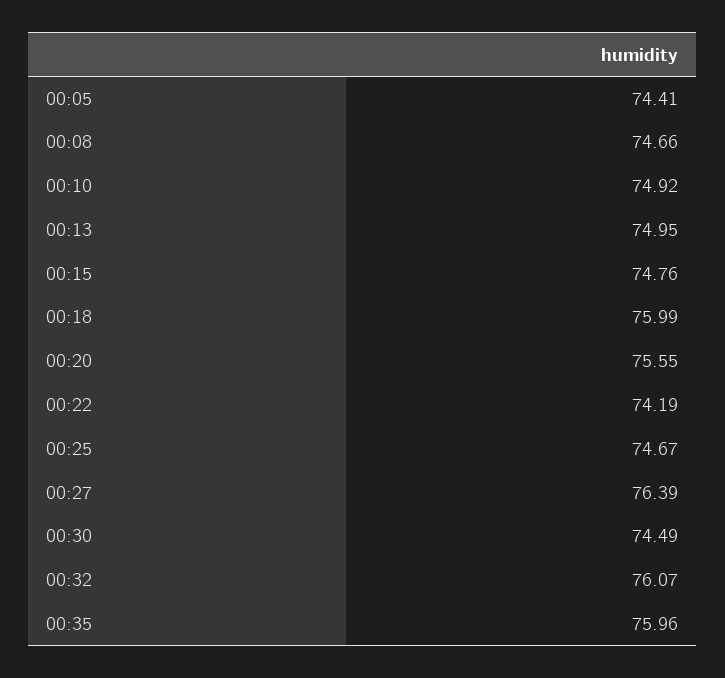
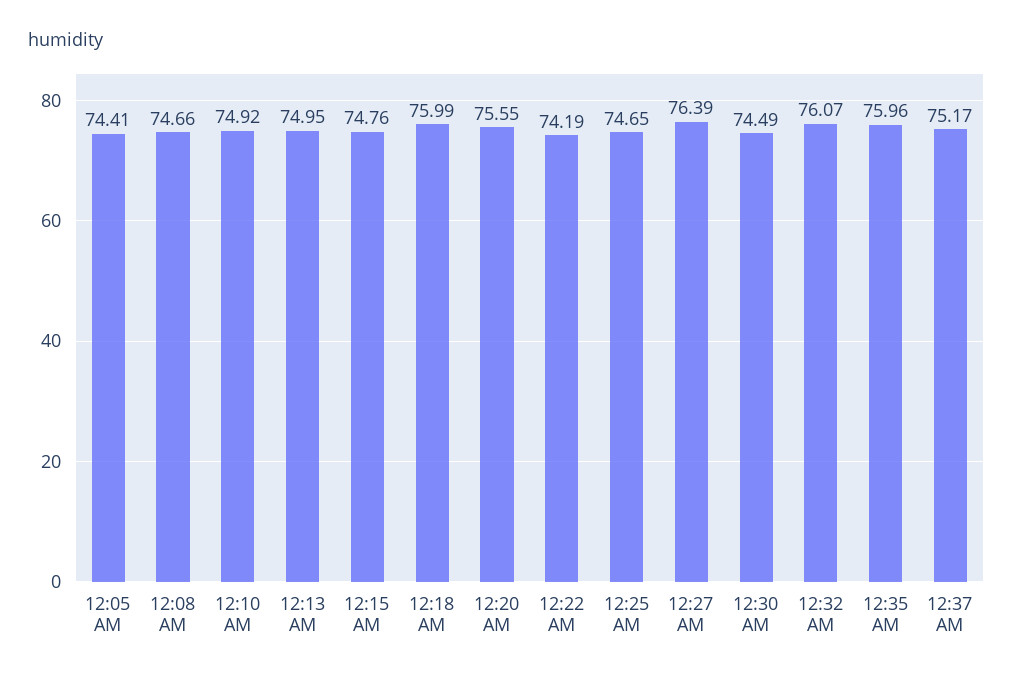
00:25: 74.67 -> 74.65
12:37 AM: none -> 75.17

